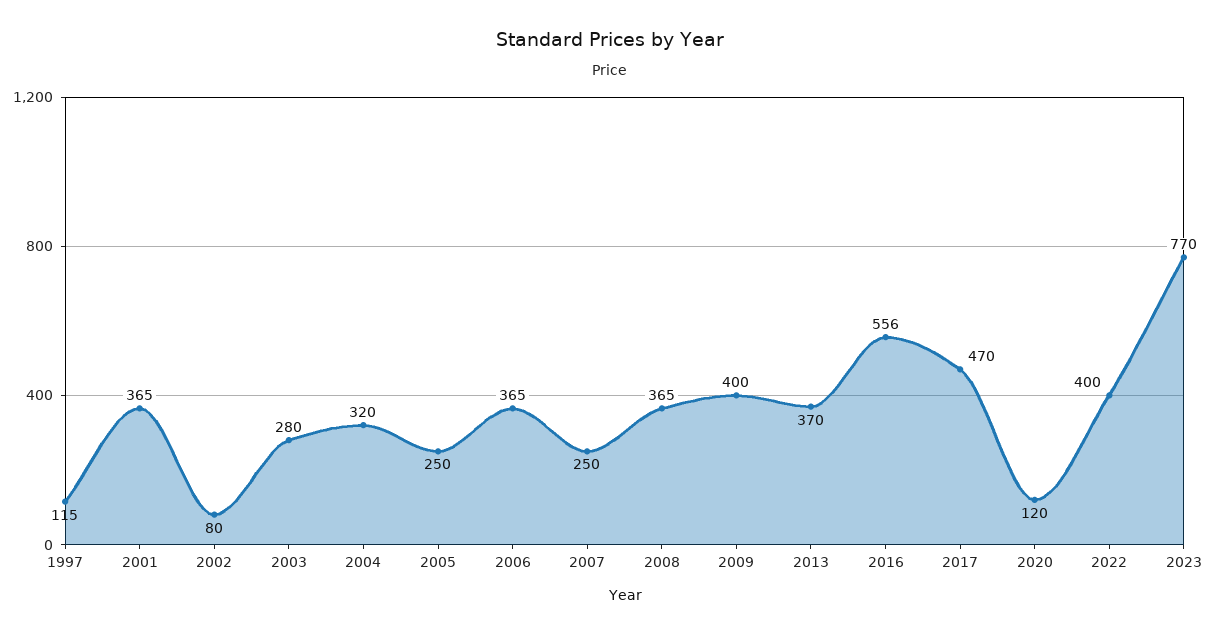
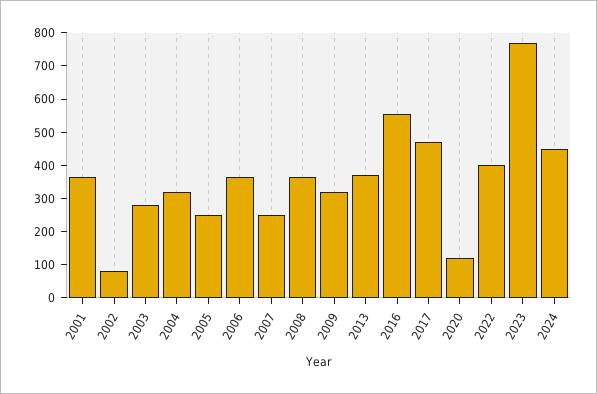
1997: 115 -> none
2009: 400 -> 325
2024: none -> 450

